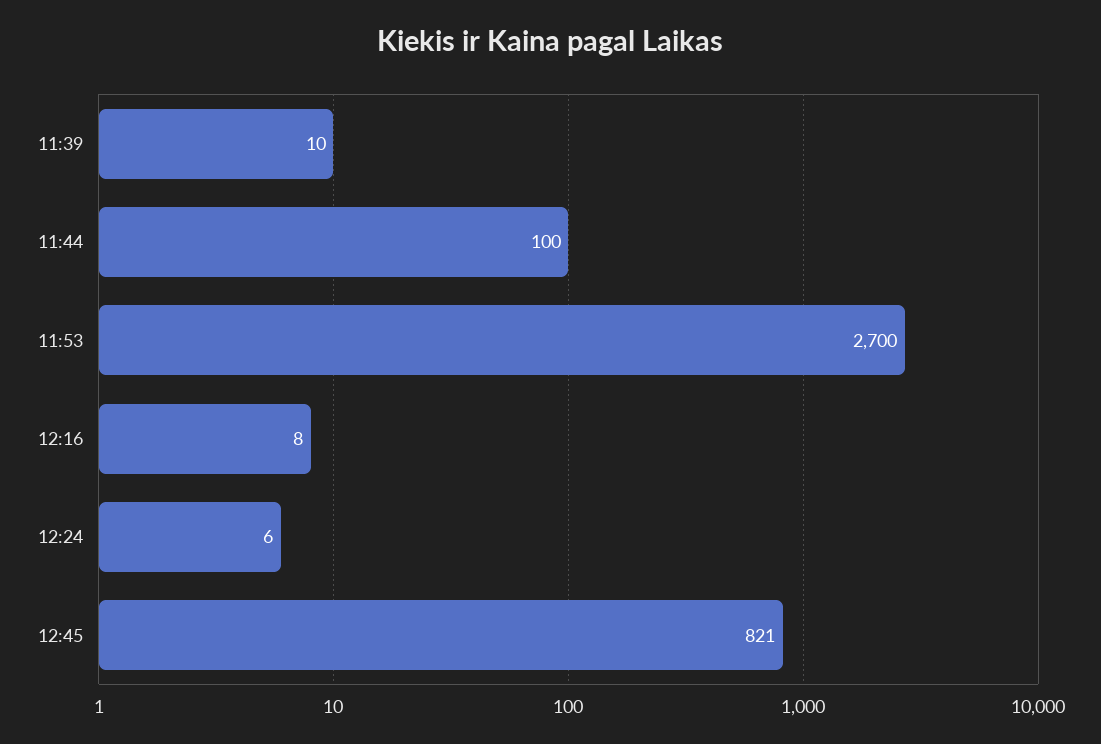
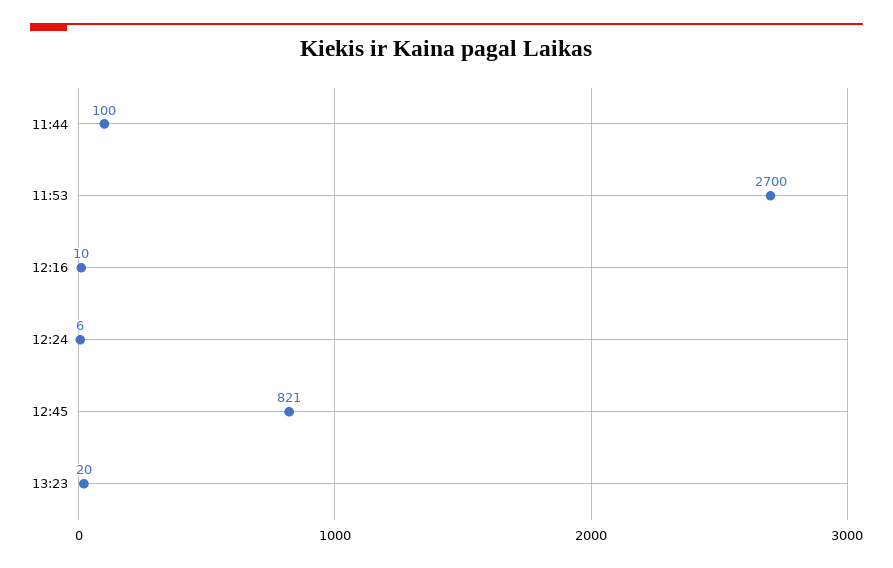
11:39: 10 -> none
12:16: 8 -> 10
13:23: none -> 20

